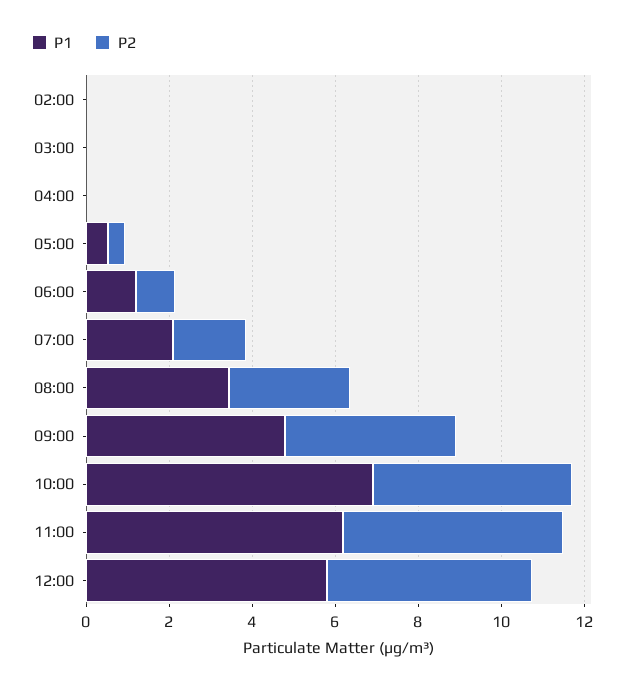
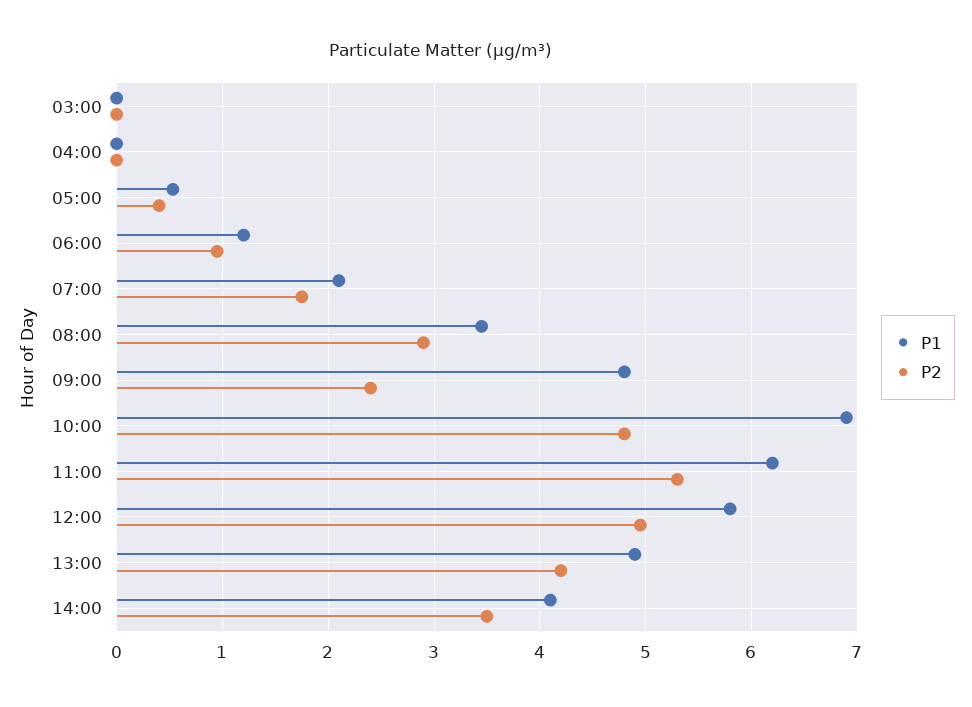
P1, 02:00: 0 -> none
P2, 02:00: 0 -> none
P2, 09:00: 4 -> 2.4
P1, 13:00: none -> 4.9
P2, 13:00: none -> 4.2
P1, 14:00: none -> 4.1
P2, 14:00: none -> 3.5

